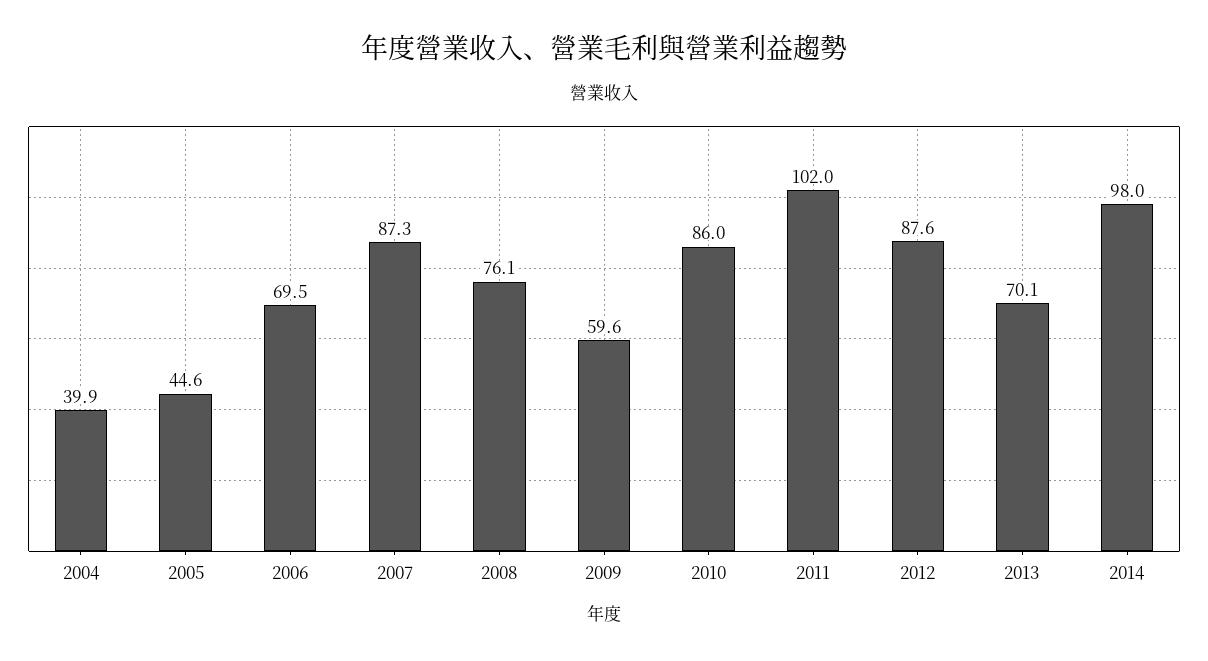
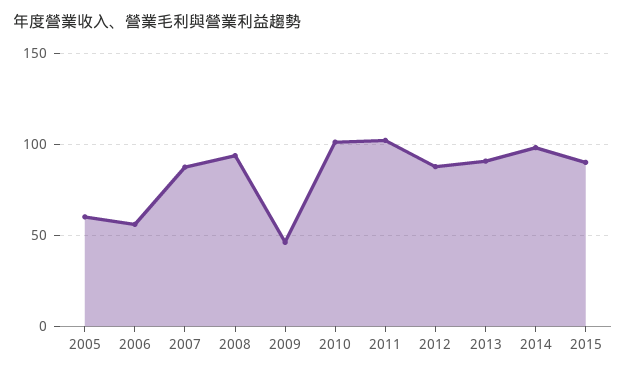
2004: 39.9 -> none
2005: 44.6 -> 60
2006: 69.5 -> 55
2008: 76.1 -> 95
2009: 59.6 -> 45
2010: 86 -> 100
2013: 70.1 -> 90
2015: none -> 90

